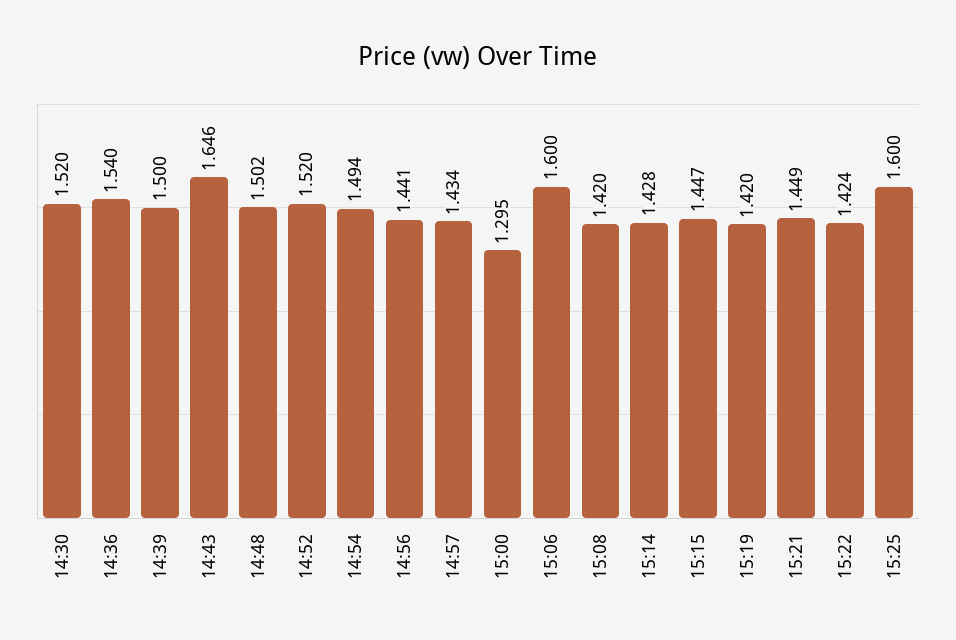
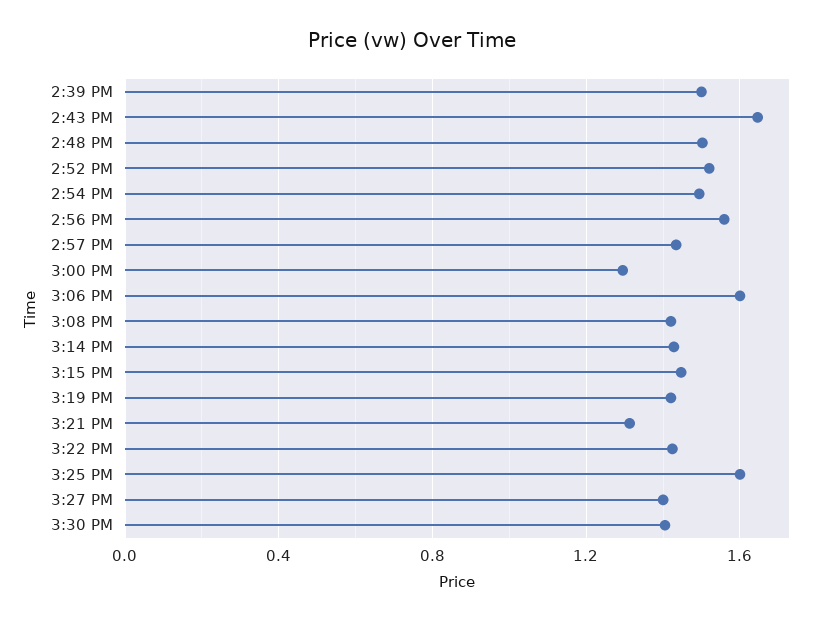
14:30: 1.52 -> none
14:36: 1.54 -> none
14:56: 1.441 -> 1.55
15:21: 1.449 -> 1.3
3:27 PM: none -> 1.4
3:30 PM: none -> 1.4

